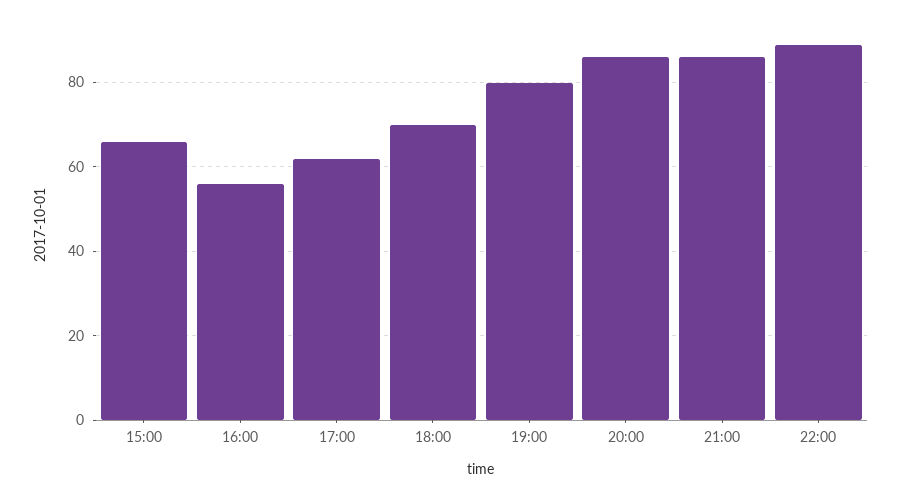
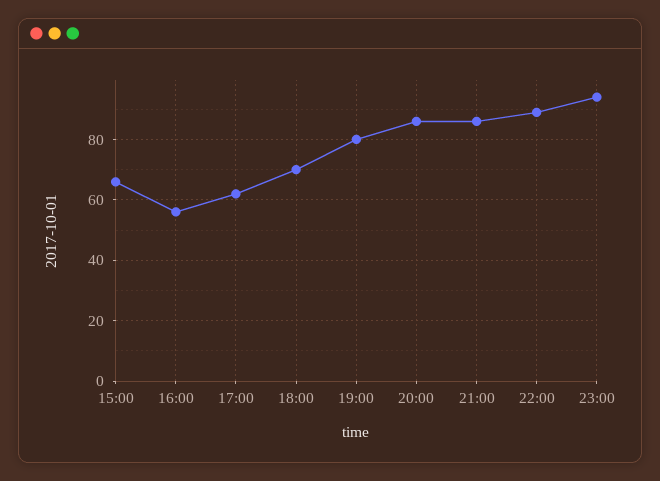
23:00: none -> 95

